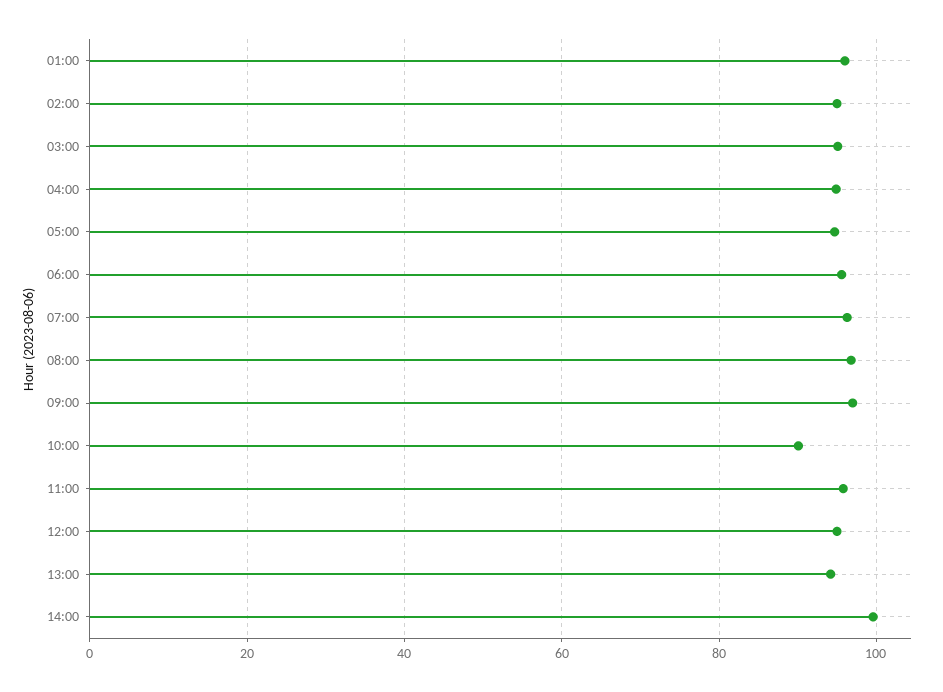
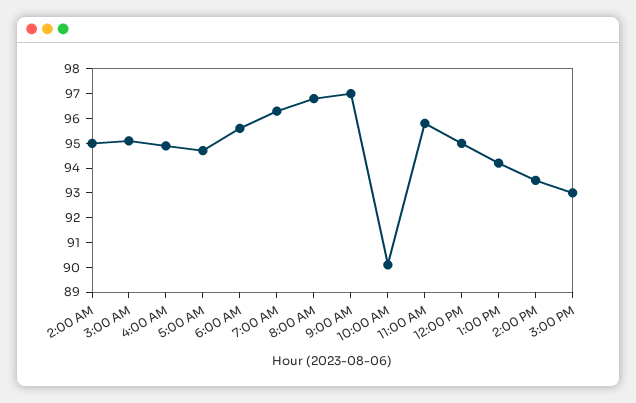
01:00: 96 -> none
14:00: 100 -> 93.5
3:00 PM: none -> 93

